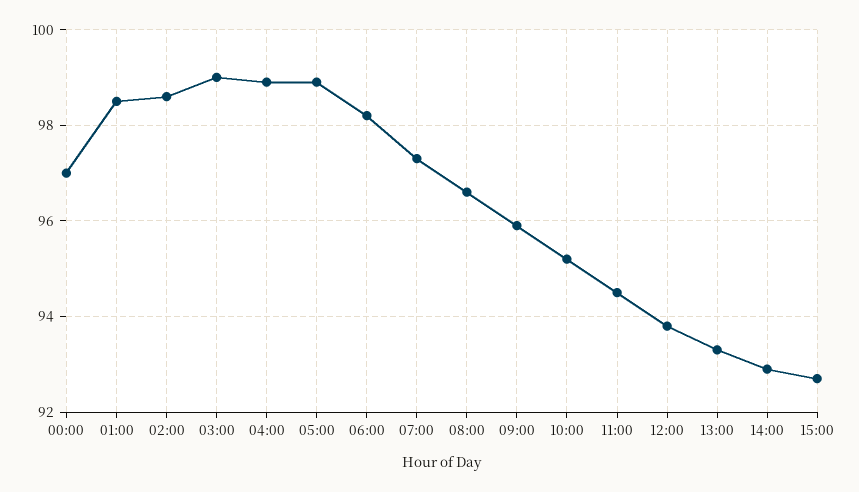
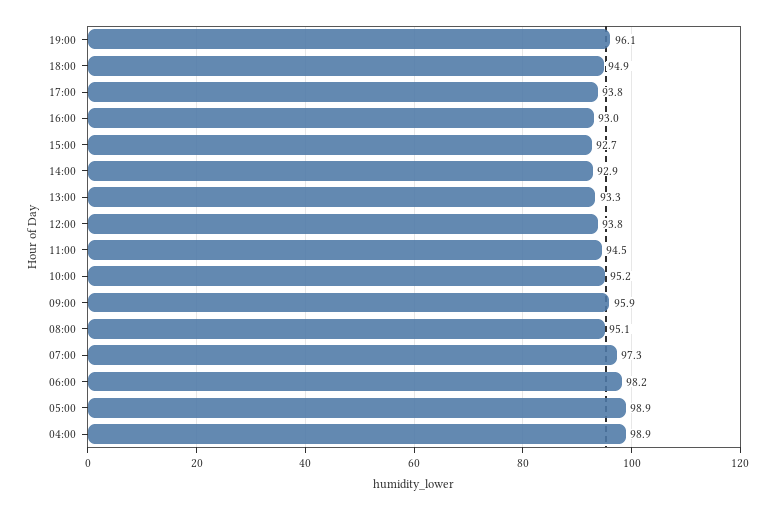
00:00: 97 -> none
01:00: 98.5 -> none
02:00: 98.5 -> none
03:00: 99 -> none
08:00: 96.5 -> 95.1
19:00: none -> 96.1
18:00: none -> 94.9
17:00: none -> 93.8
16:00: none -> 93

